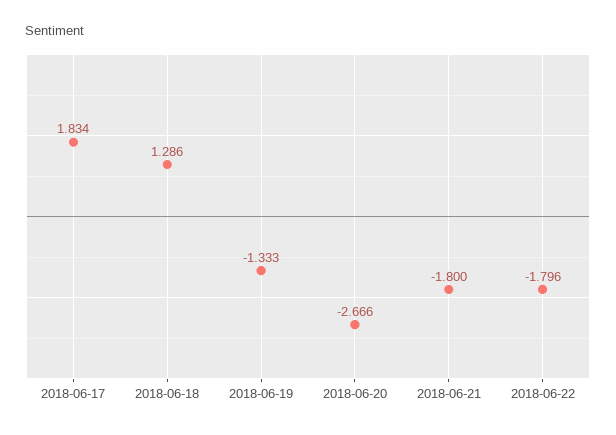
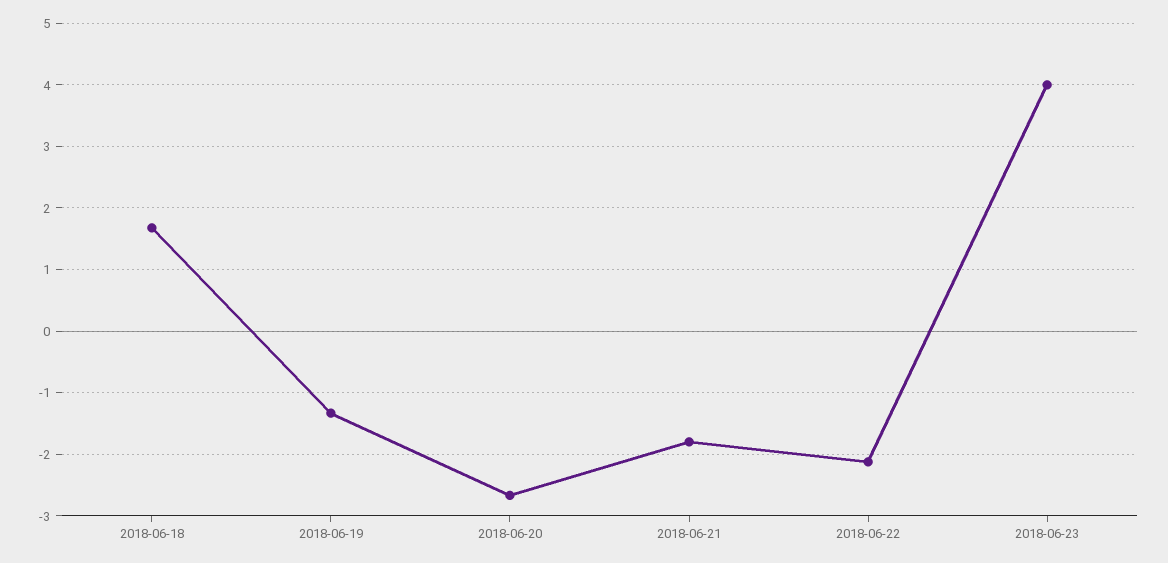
2018-06-17: 1.834 -> none
2018-06-18: 1.286 -> 1.7
2018-06-22: -1.796 -> -2.1
2018-06-23: none -> 4

